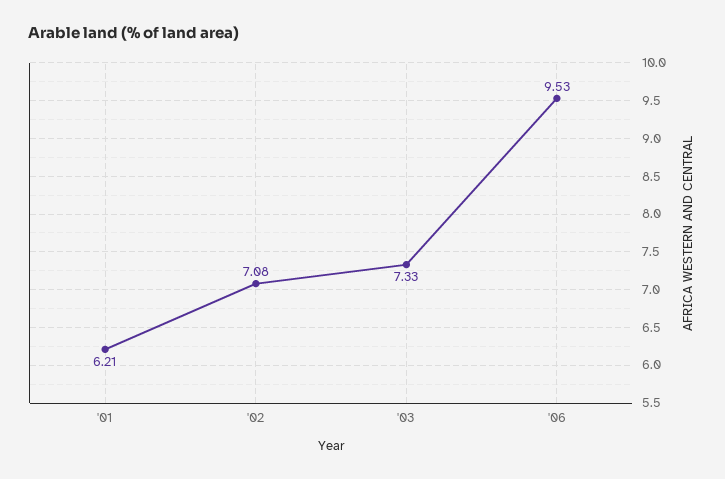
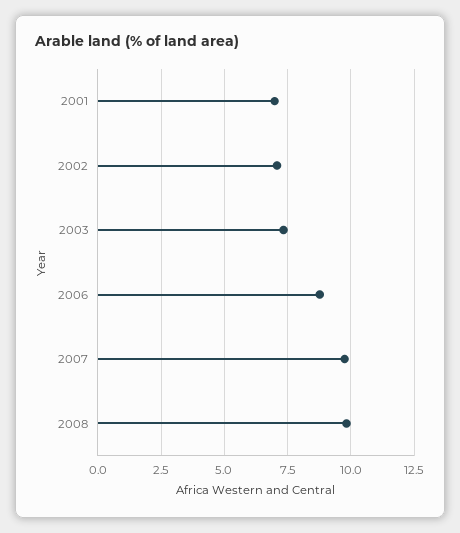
'01: 6.21 -> 7
'06: 9.53 -> 8.75
2007: none -> 9.75
2008: none -> 9.75

